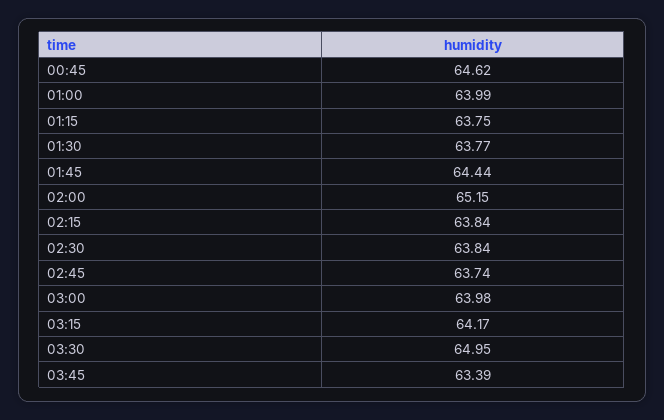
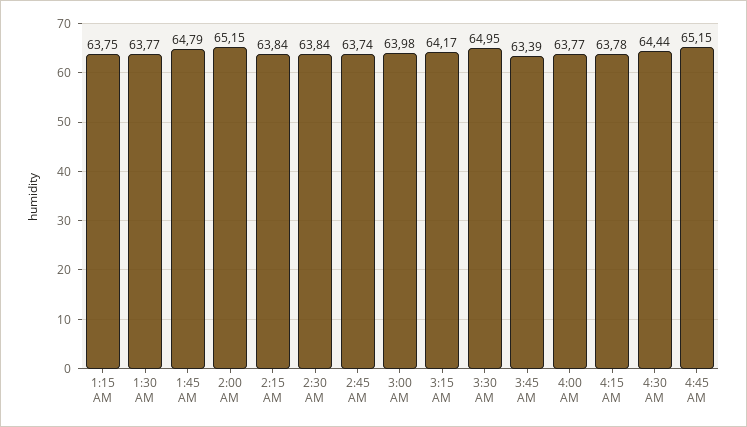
00:45: 64.62 -> none
01:00: 63.99 -> none
01:45: 64.44 -> 64.79
4:00 AM: none -> 63.77
4:15 AM: none -> 63.78
4:30 AM: none -> 64.44
4:45 AM: none -> 65.15

